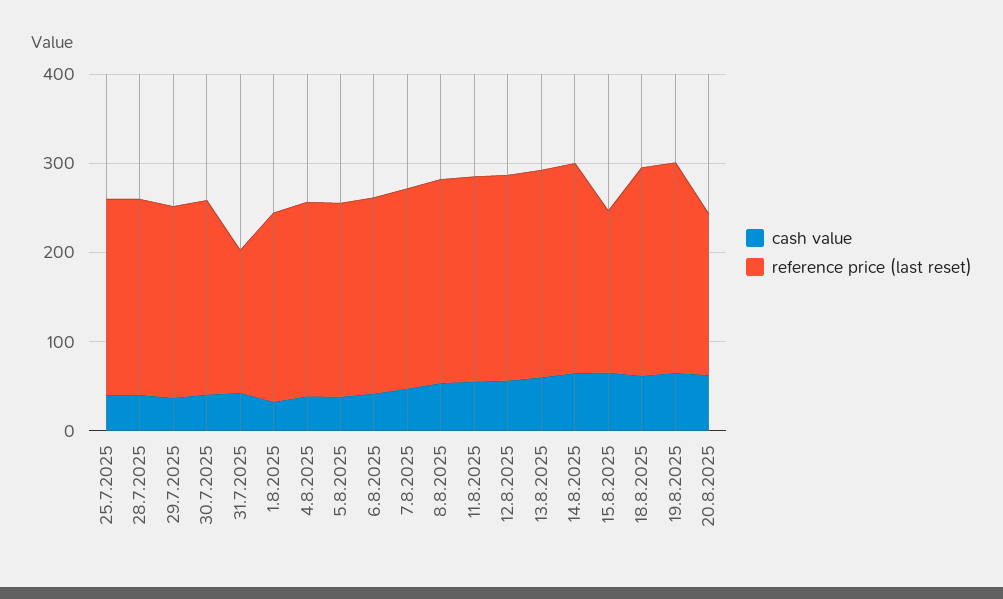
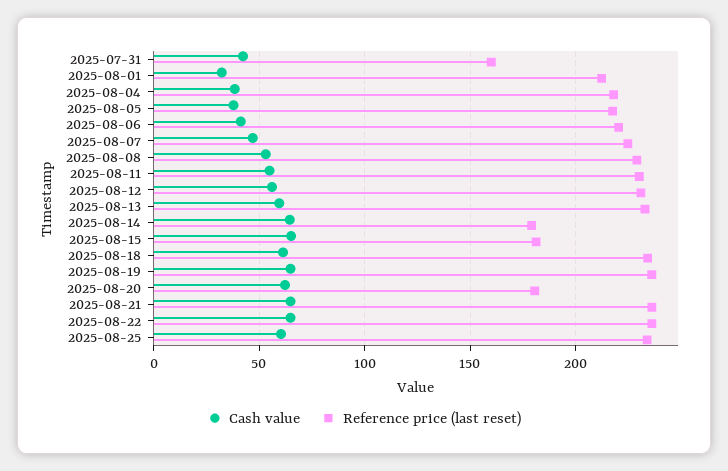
cash value, 25.7.2025: 40 -> none
reference price (last reset), 25.7.2025: 220 -> none
cash value, 28.7.2025: 40 -> none
reference price (last reset), 28.7.2025: 220 -> none
cash value, 29.7.2025: 40 -> none
reference price (last reset), 29.7.2025: 220 -> none
cash value, 30.7.2025: 40 -> none
reference price (last reset), 30.7.2025: 220 -> none
reference price (last reset), 14.8.2025: 240 -> 180
cash value, 2025-08-21: none -> 65
reference price (last reset), 2025-08-21: none -> 235
cash value, 2025-08-22: none -> 65
reference price (last reset), 2025-08-22: none -> 235
cash value, 2025-08-25: none -> 60
reference price (last reset), 2025-08-25: none -> 235

